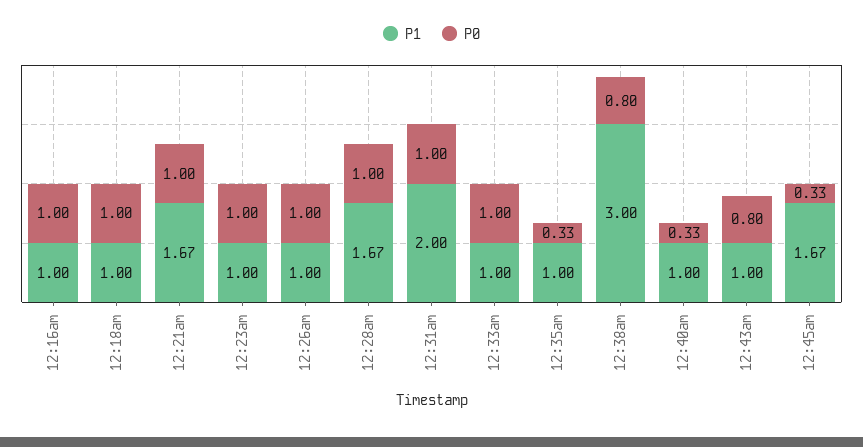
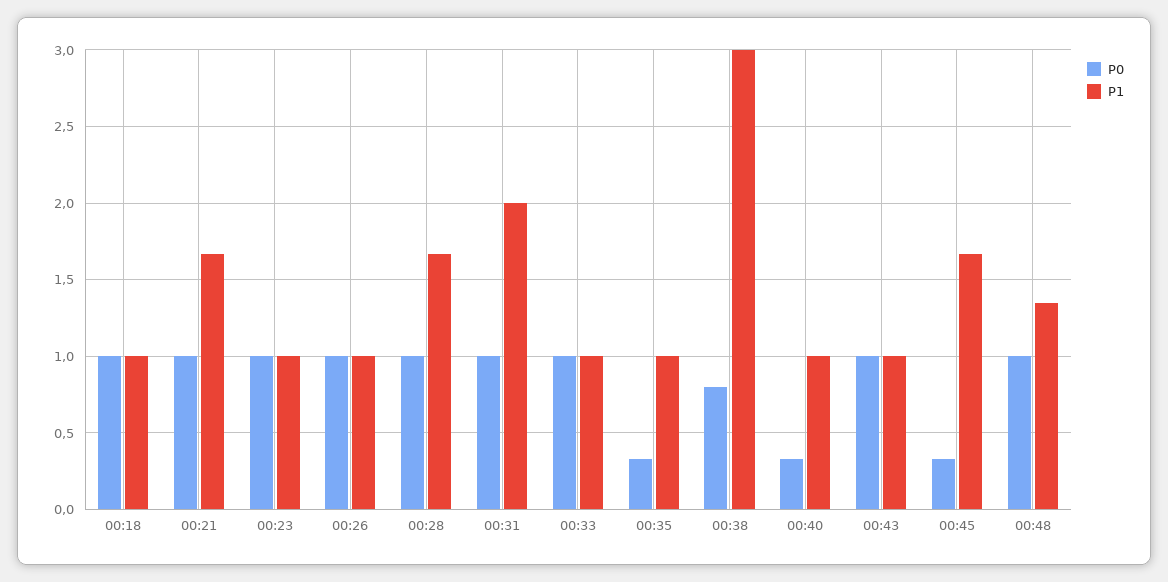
P1, 12:16am: 1 -> none
P0, 12:16am: 1 -> none
P0, 12:43am: 0.8 -> 1
P0, 00:48: none -> 1
P1, 00:48: none -> 1.35

